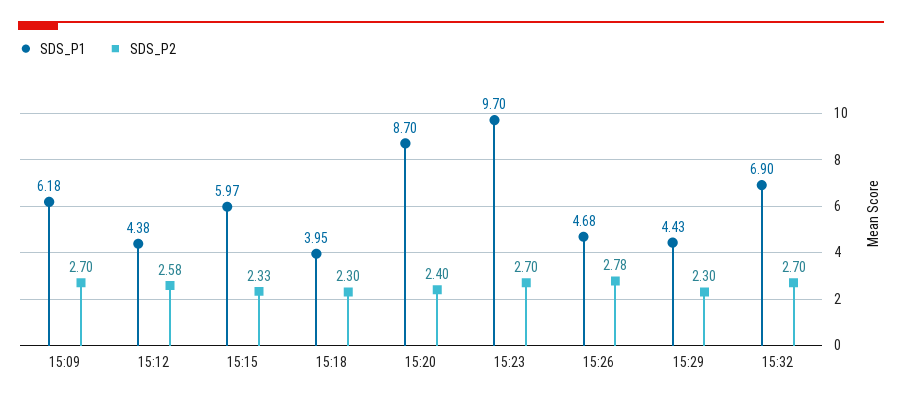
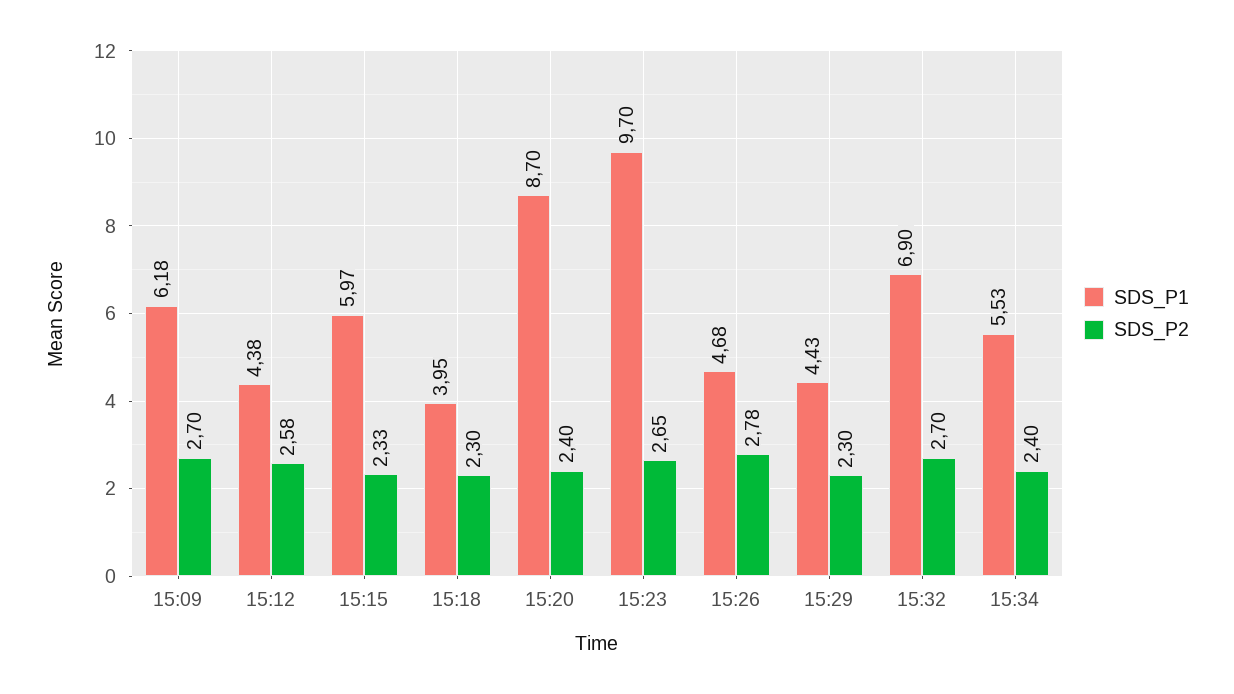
SDS_P2, 15:23: 2.7 -> 2.65
SDS_P1, 15:34: none -> 5.53
SDS_P2, 15:34: none -> 2.4

